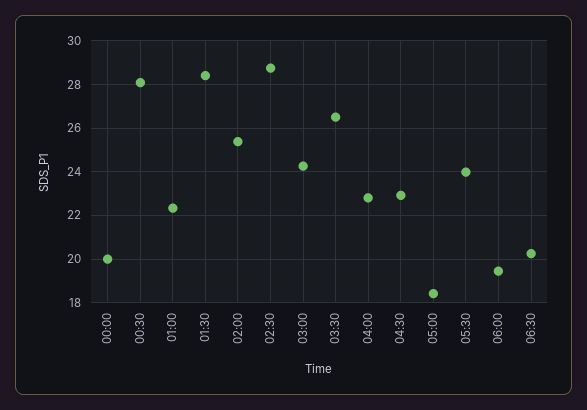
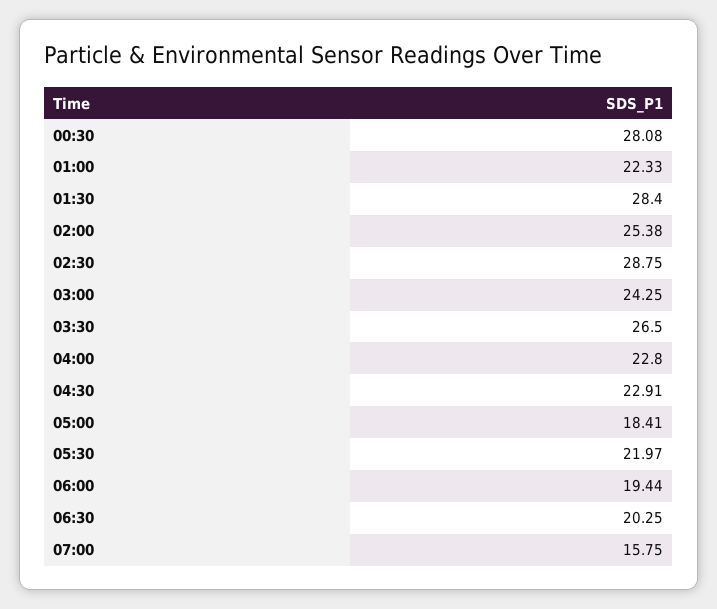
00:00: 20 -> none
05:30: 24 -> 21.97
07:00: none -> 15.75

